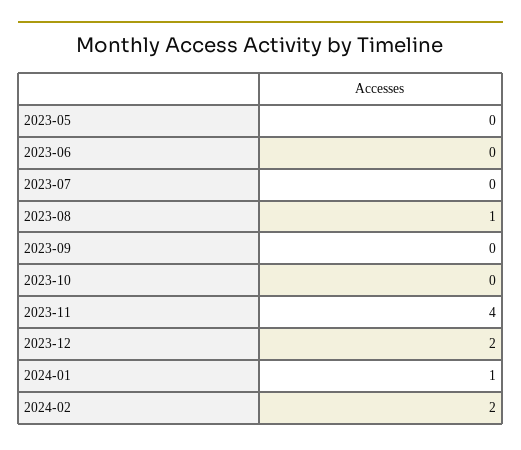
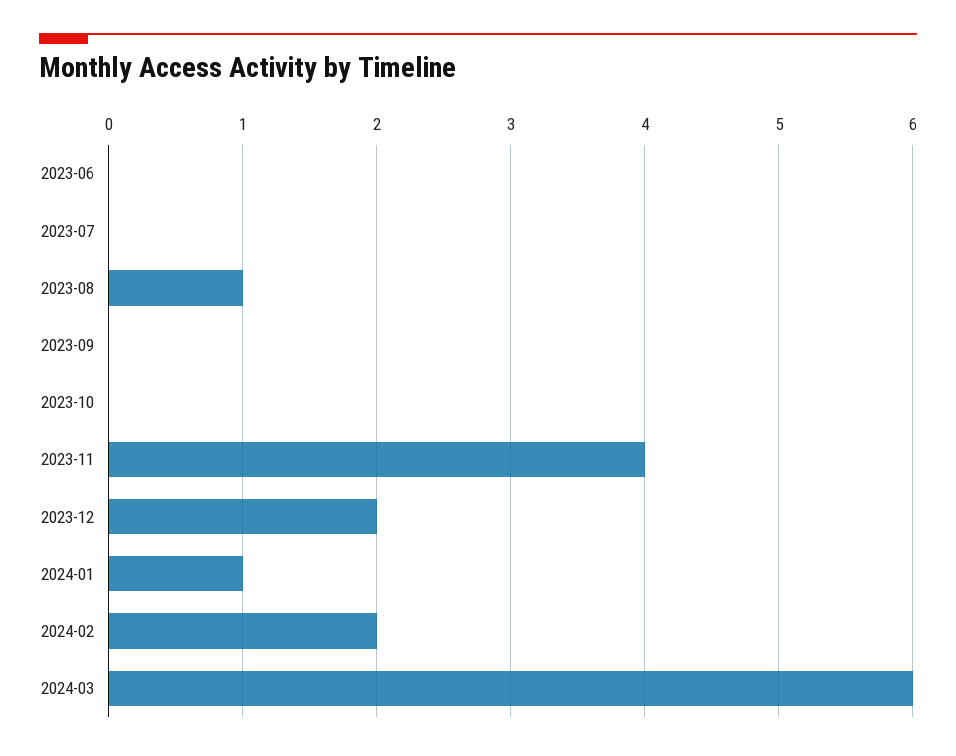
2023-05: 0 -> none
2024-03: none -> 6

